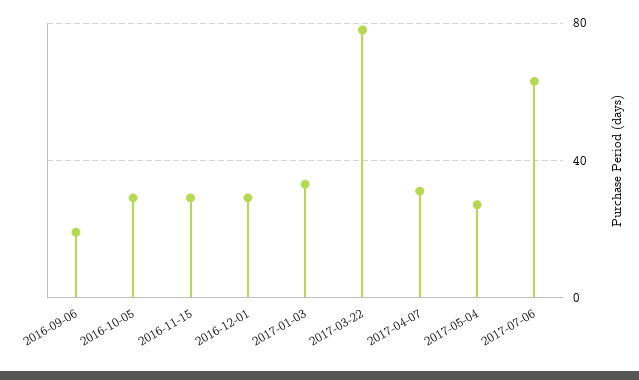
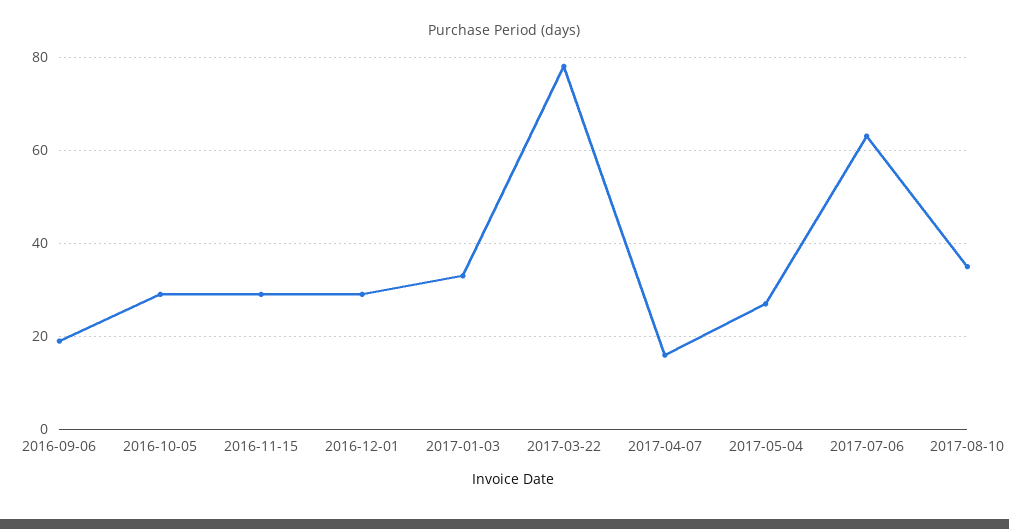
2017-04-07: 30 -> 15
2017-08-10: none -> 35

